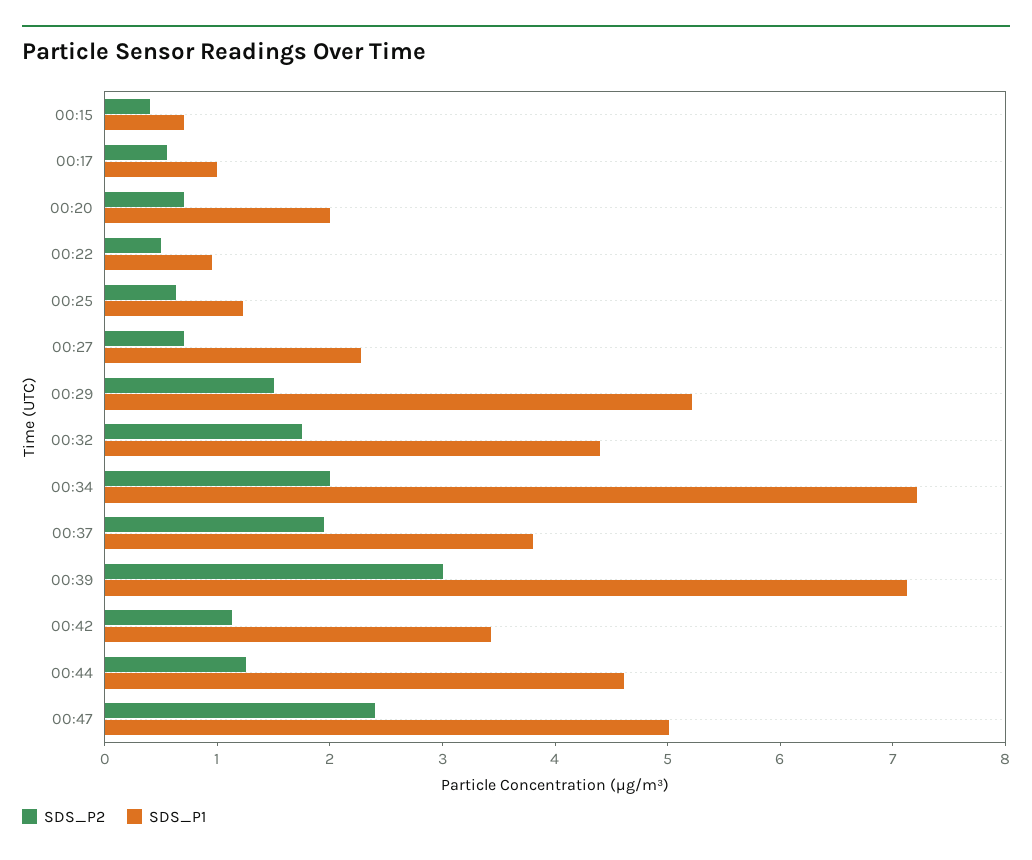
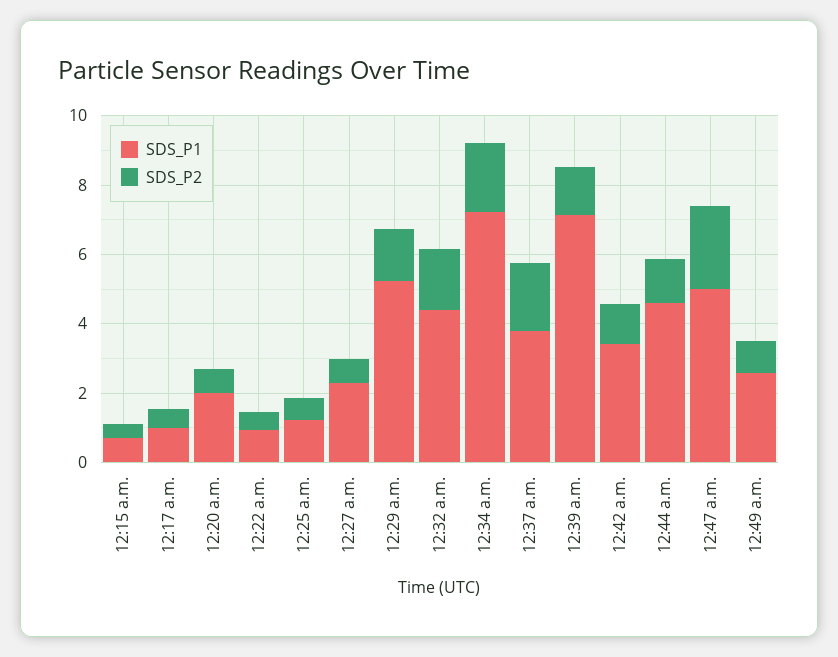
SDS_P2, 00:39: 3 -> 1.5
SDS_P1, 12:49 a.m.: none -> 2.5
SDS_P2, 12:49 a.m.: none -> 1

